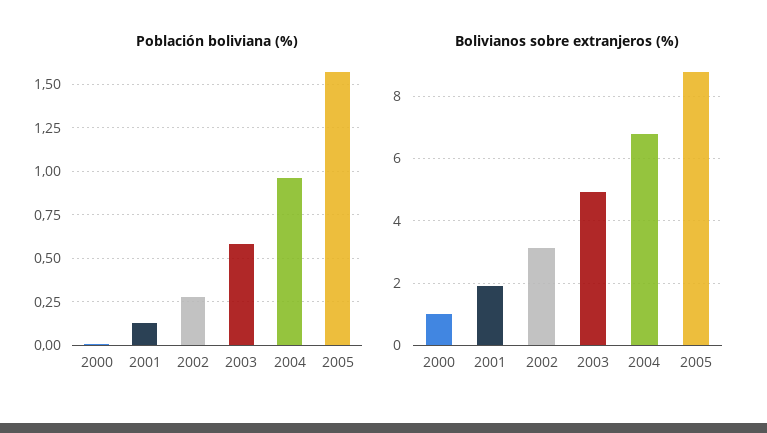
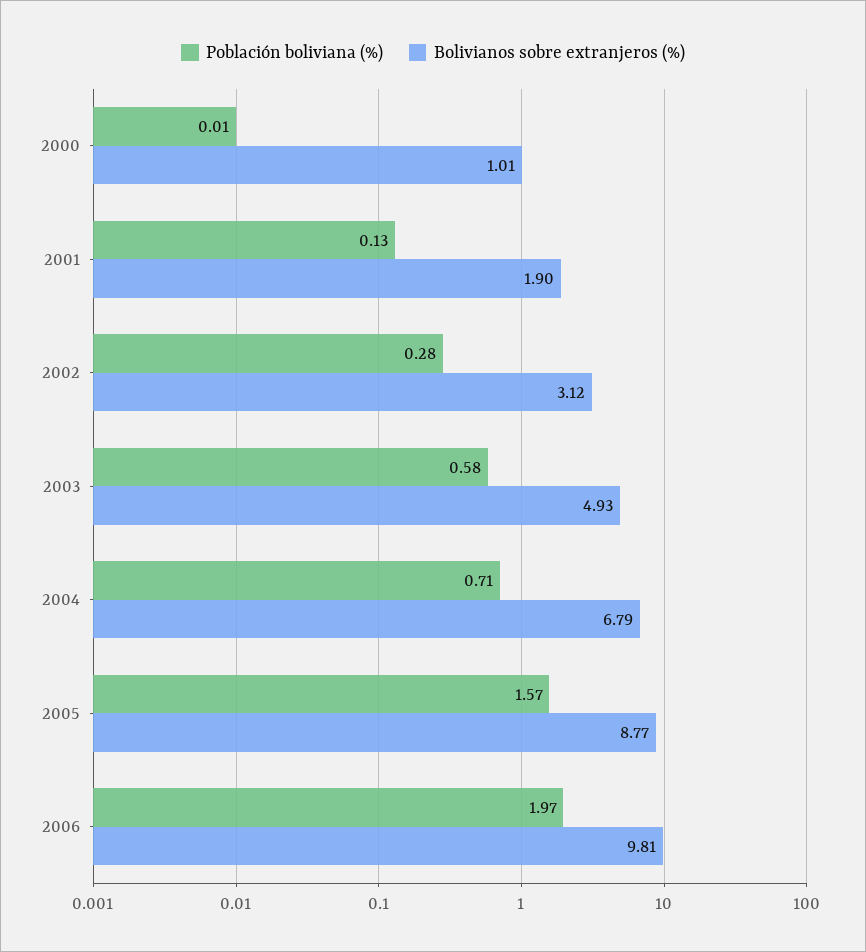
Población boliviana (%), 2004: 0.95 -> 0.71
Población boliviana (%), 2006: none -> 1.97
Bolivianos sobre extranjeros (%), 2006: none -> 9.81

